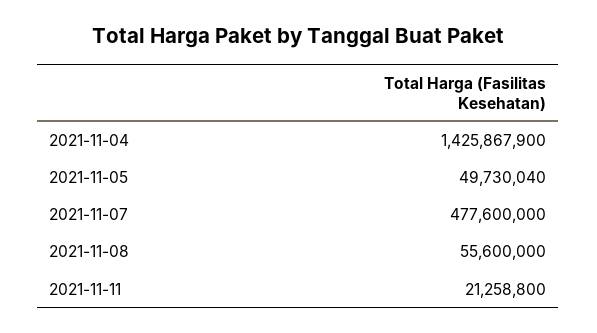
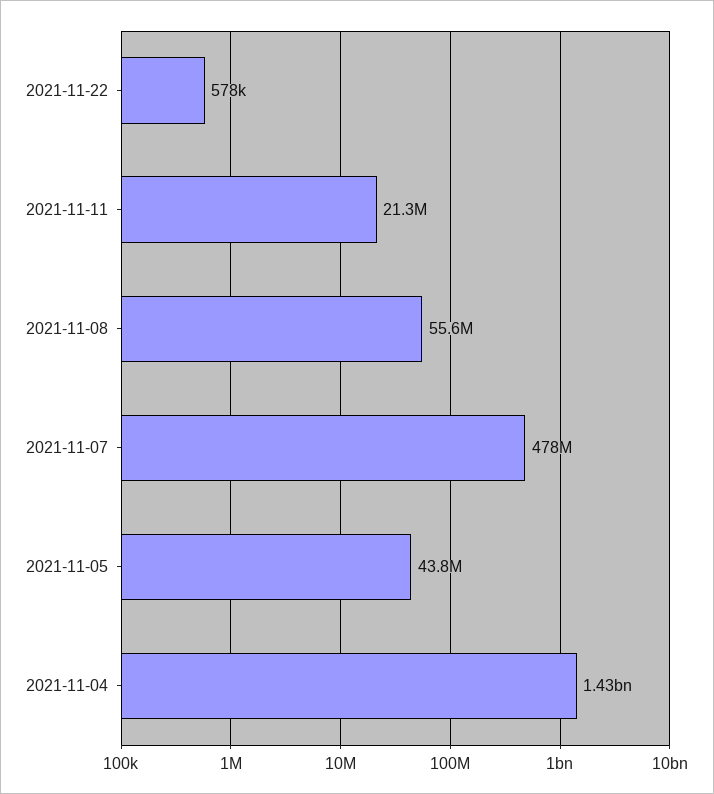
2021-11-05: 49730040 -> 43800000
2021-11-22: none -> 578000

